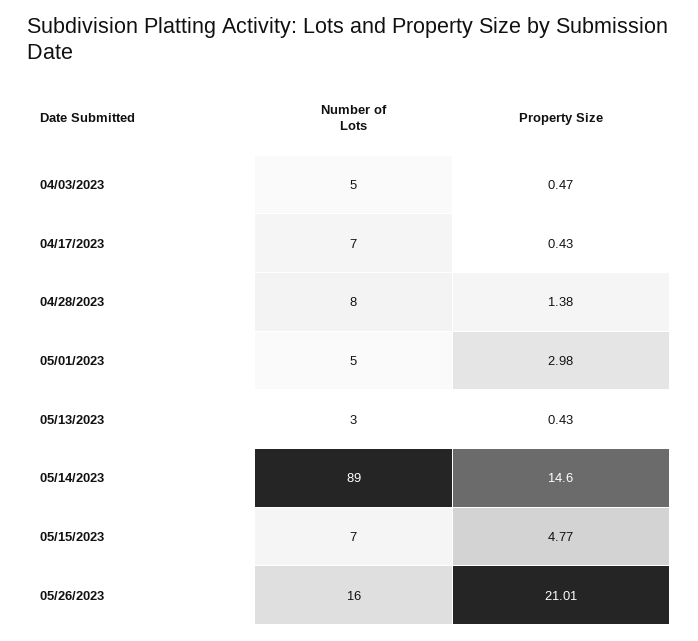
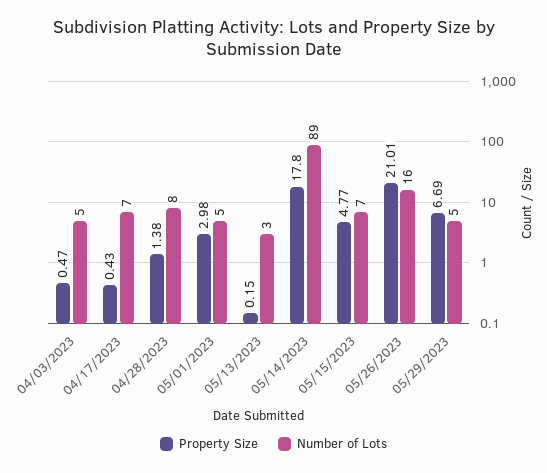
Property Size, 05/13/2023: 0.43 -> 0.15
Property Size, 05/14/2023: 14.6 -> 17.8
Property Size, 05/29/2023: none -> 6.69
Number of Lots, 05/29/2023: none -> 5

